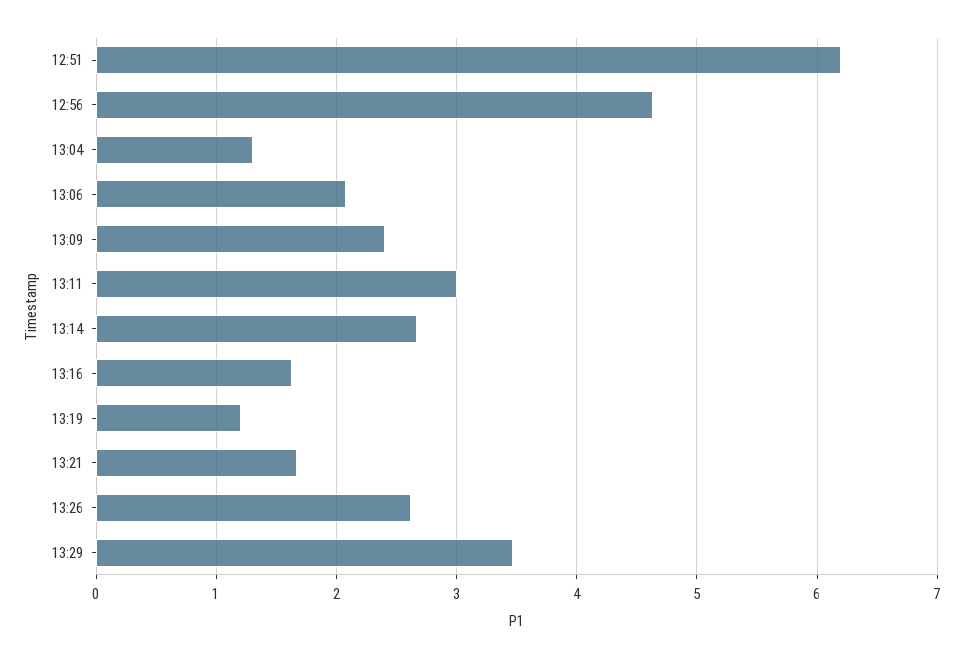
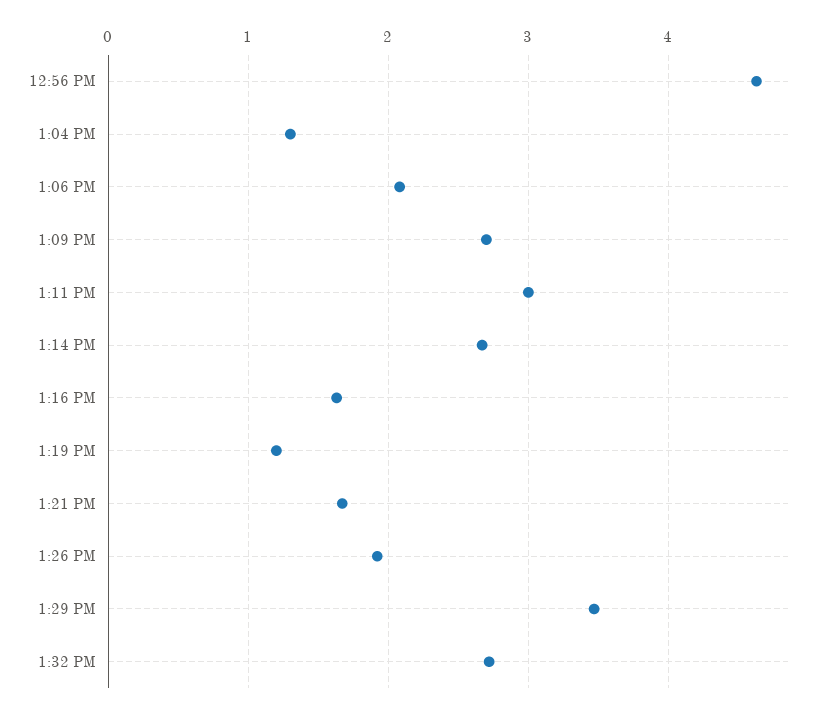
12:51: 6.2 -> none
13:09: 2.4 -> 2.7
13:26: 2.6 -> 1.9
1:32 PM: none -> 2.7

